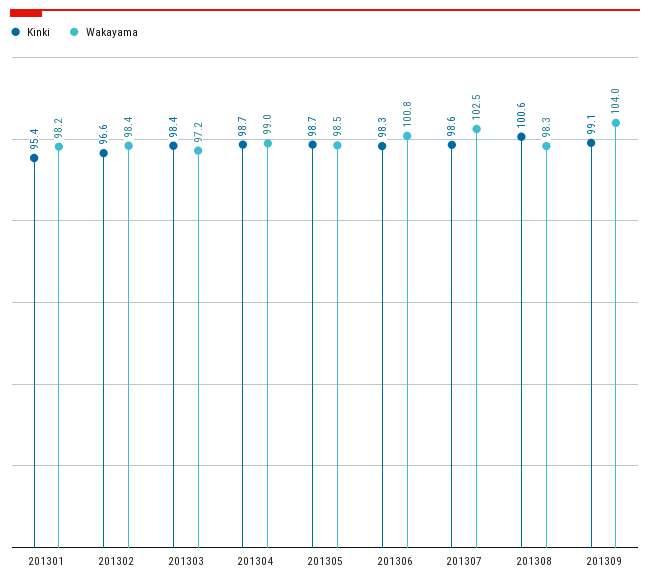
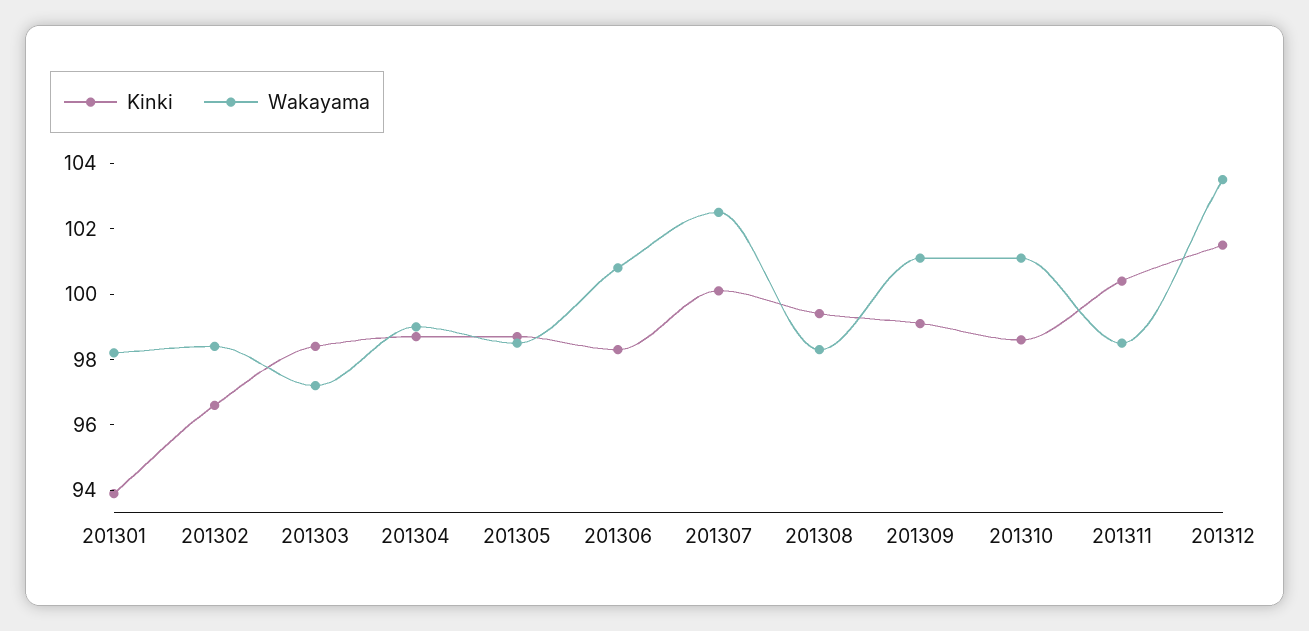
Kinki, 201301: 95.4 -> 94
Kinki, 201307: 98.6 -> 100
Kinki, 201308: 100.6 -> 99.5
Wakayama, 201309: 104 -> 101
Kinki, 201310: none -> 98.5
Wakayama, 201310: none -> 101
Kinki, 201311: none -> 100.5
Wakayama, 201311: none -> 98.5
Kinki, 201312: none -> 101.5
Wakayama, 201312: none -> 103.5

